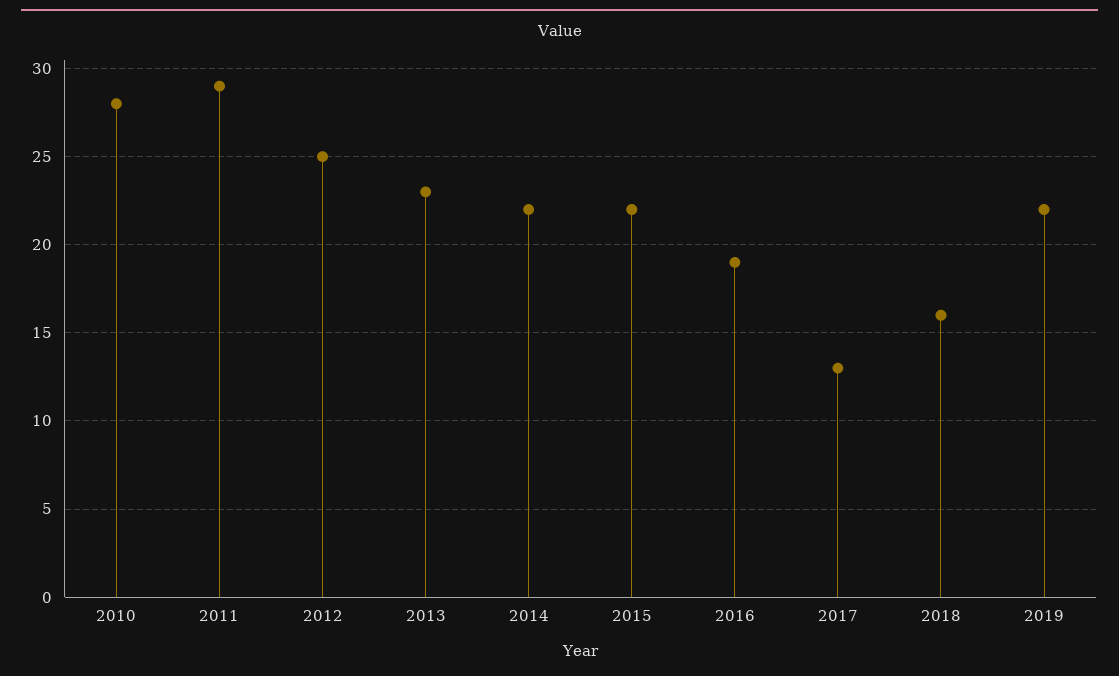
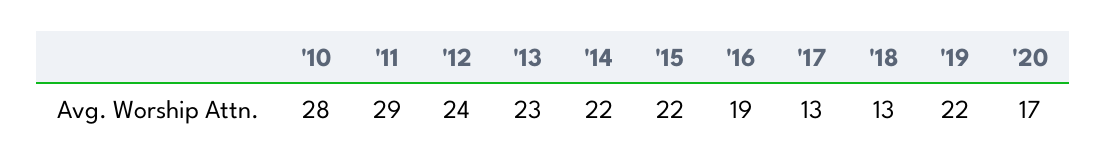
2012: 25 -> 24
2018: 16 -> 13
'20: none -> 17

